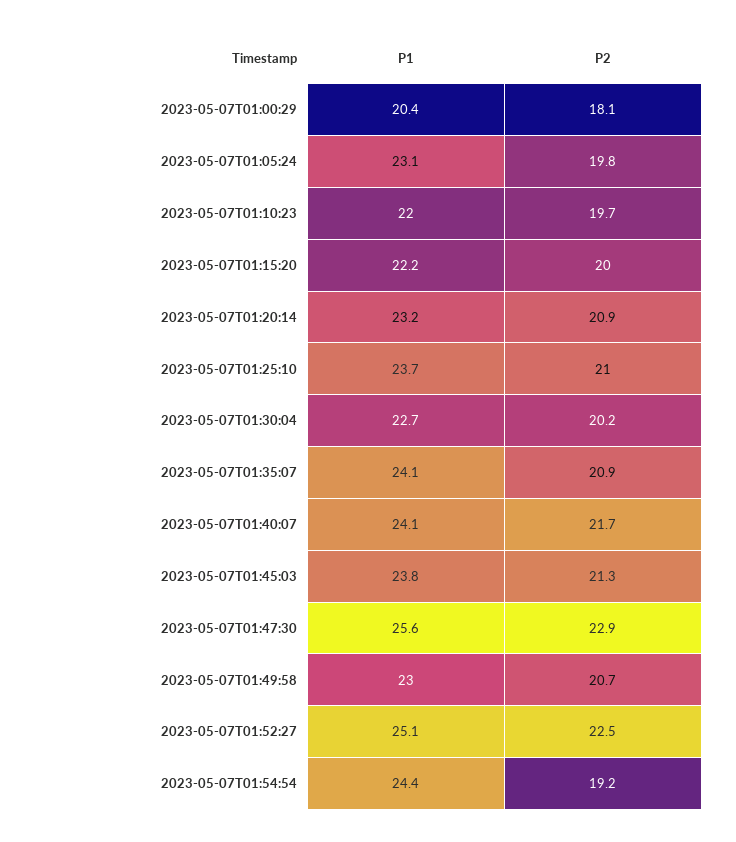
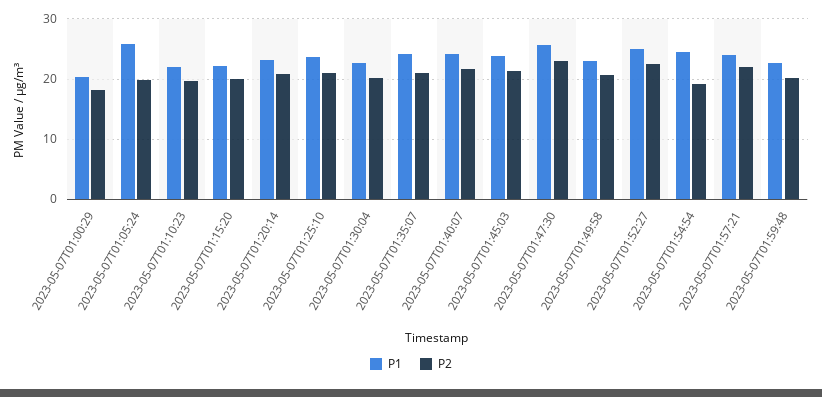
P1, 2023-05-07T01:05:24: 23.1 -> 26
P1, 2023-05-07T01:57:21: none -> 24
P2, 2023-05-07T01:57:21: none -> 22
P1, 2023-05-07T01:59:48: none -> 23
P2, 2023-05-07T01:59:48: none -> 20

